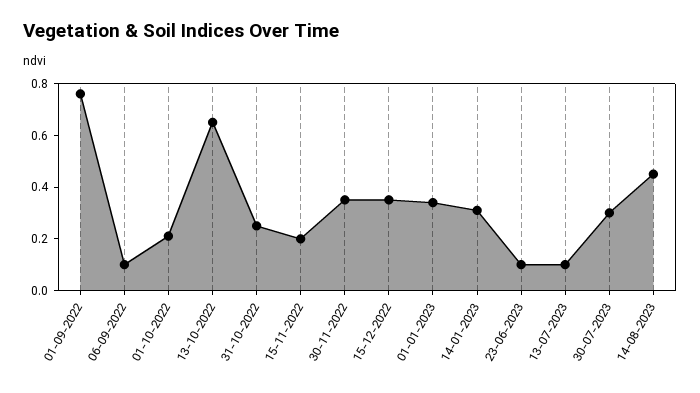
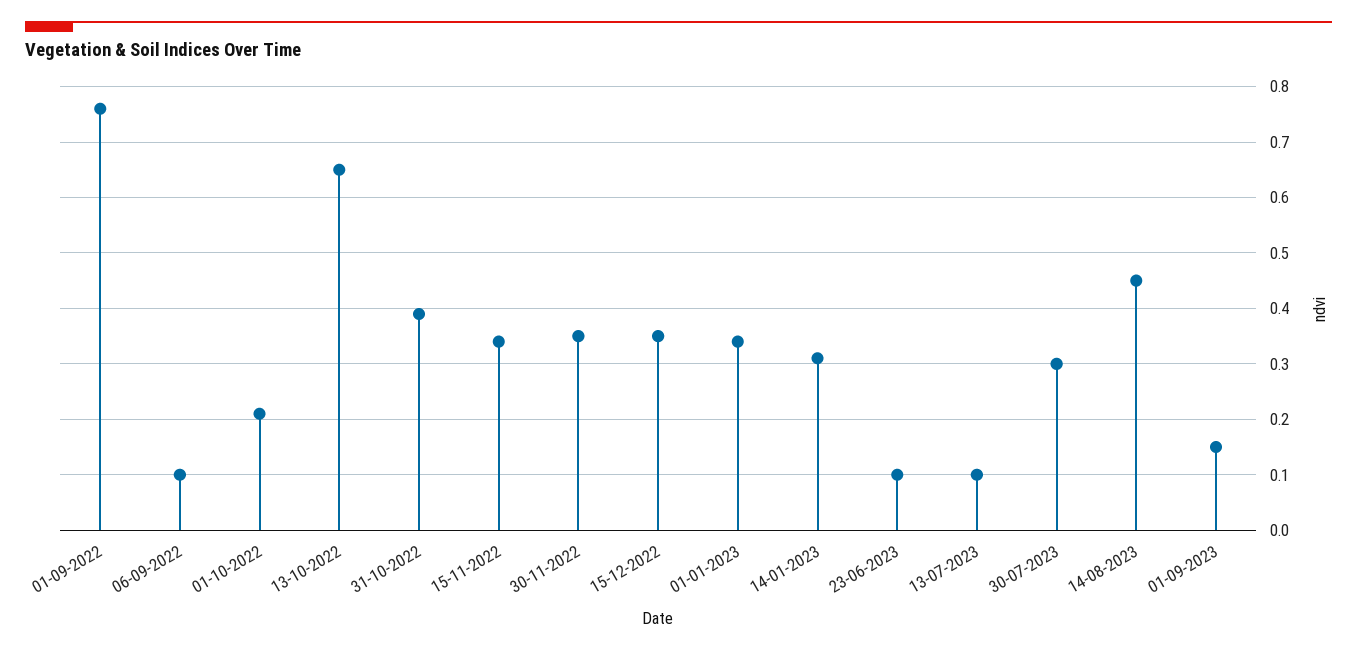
31-10-2022: 0.25 -> 0.4
15-11-2022: 0.2 -> 0.35
01-09-2023: none -> 0.15

